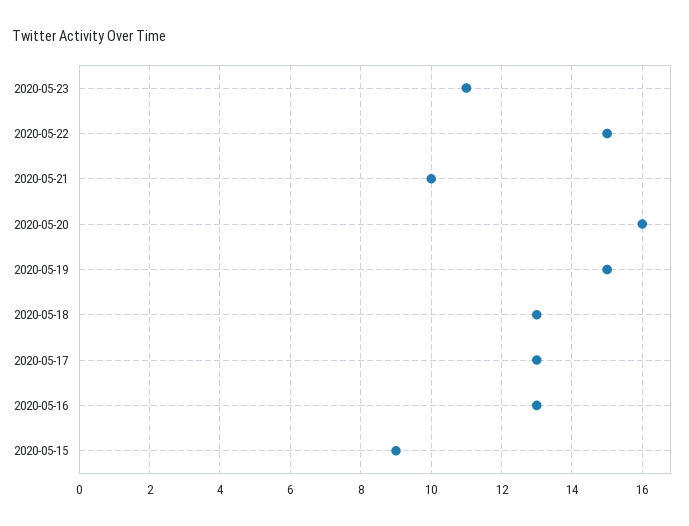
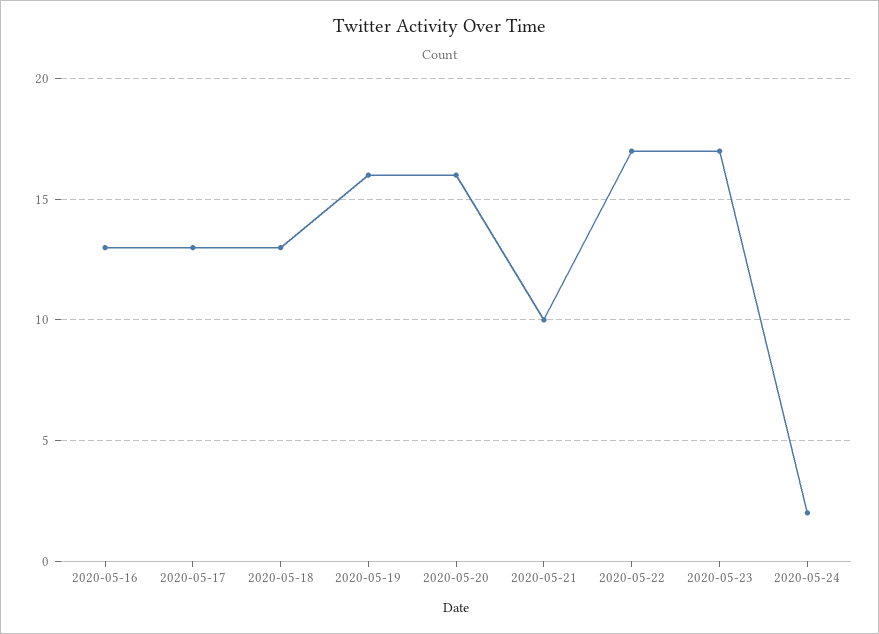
2020-05-23: 11 -> 17
2020-05-22: 15 -> 17
2020-05-19: 15 -> 16
2020-05-15: 9 -> none
2020-05-24: none -> 2

